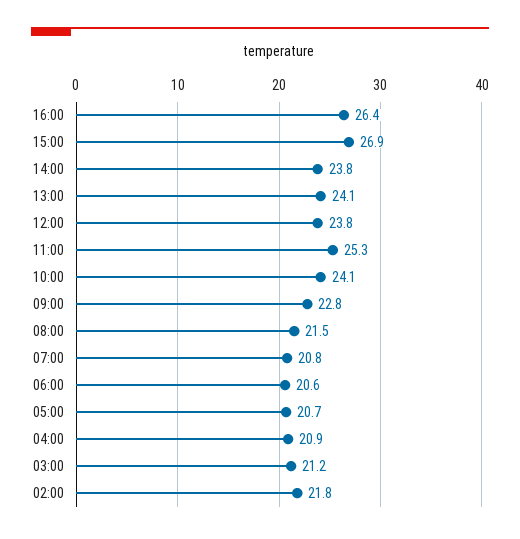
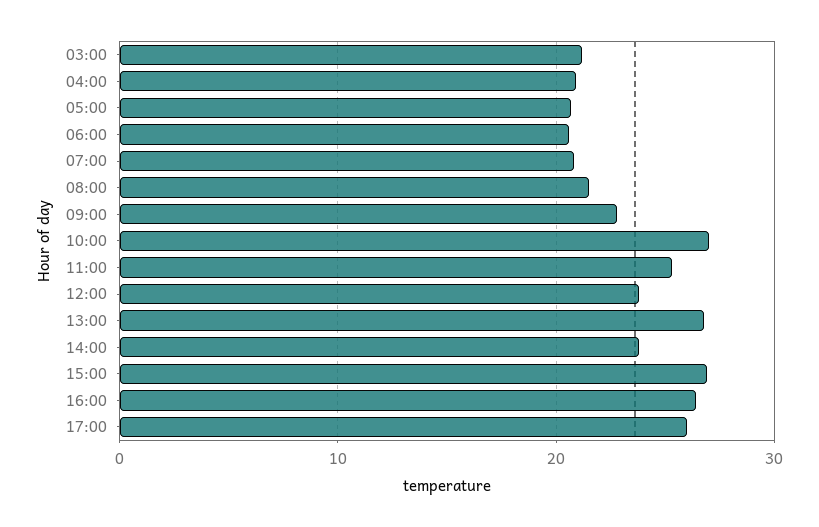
13:00: 24.1 -> 27
10:00: 24.1 -> 27
02:00: 21.8 -> none
17:00: none -> 26

